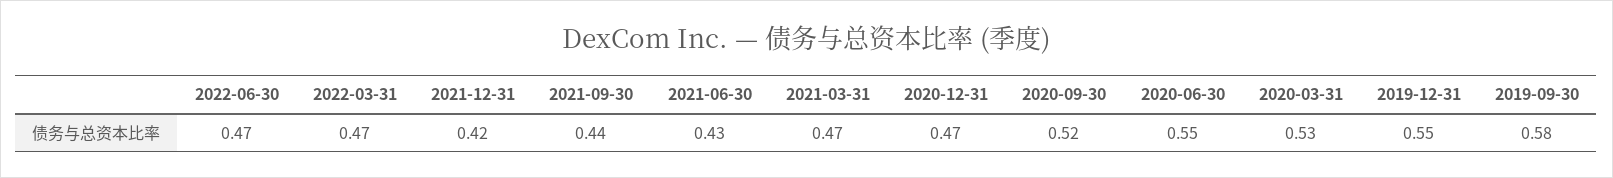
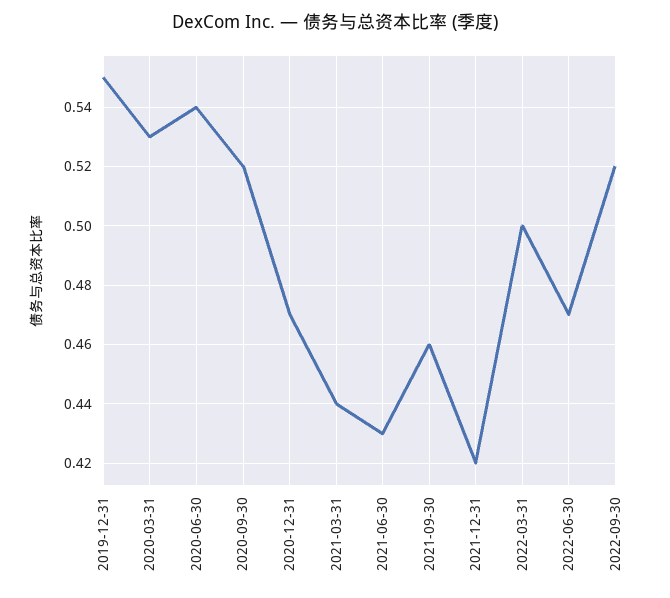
2022-03-31: 0.47 -> 0.5
2021-09-30: 0.44 -> 0.46
2021-03-31: 0.47 -> 0.44
2020-06-30: 0.55 -> 0.54
2019-09-30: 0.58 -> none
2022-09-30: none -> 0.52

